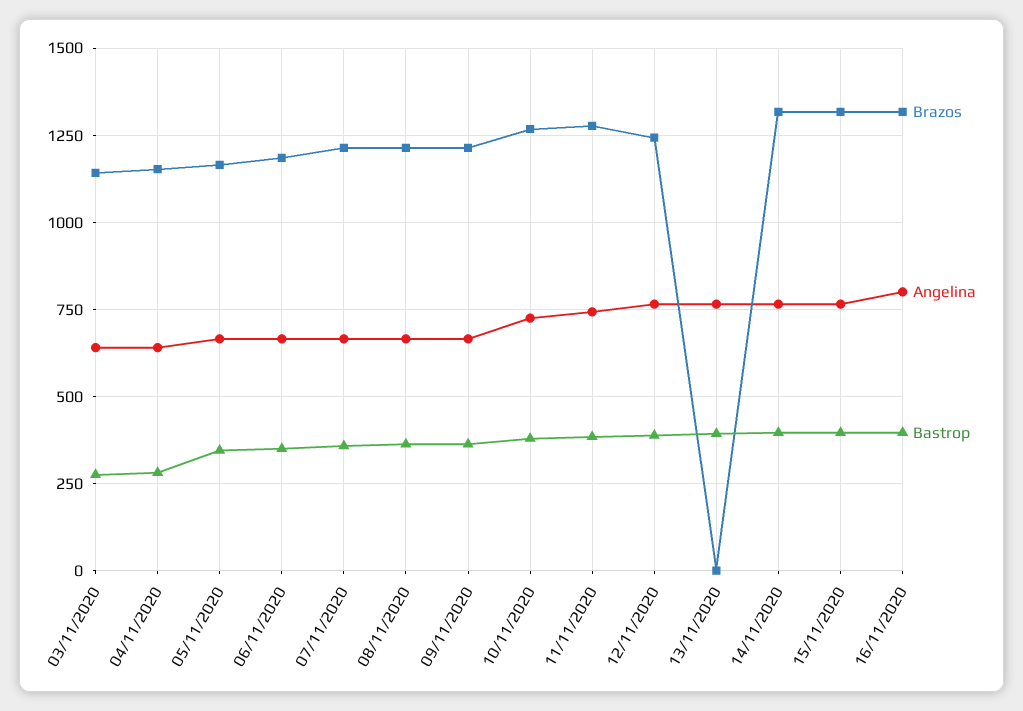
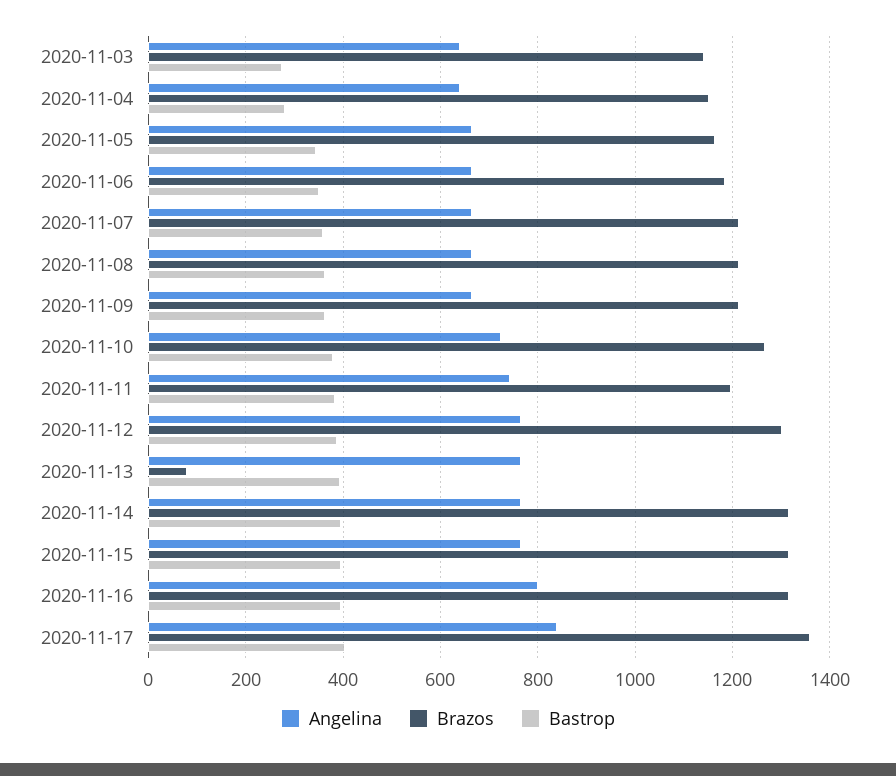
Brazos, 11/11/2020: 1275 -> 1200
Brazos, 12/11/2020: 1250 -> 1300
Brazos, 13/11/2020: 0 -> 80
Angelina, 2020-11-17: none -> 840
Brazos, 2020-11-17: none -> 1360
Bastrop, 2020-11-17: none -> 400

